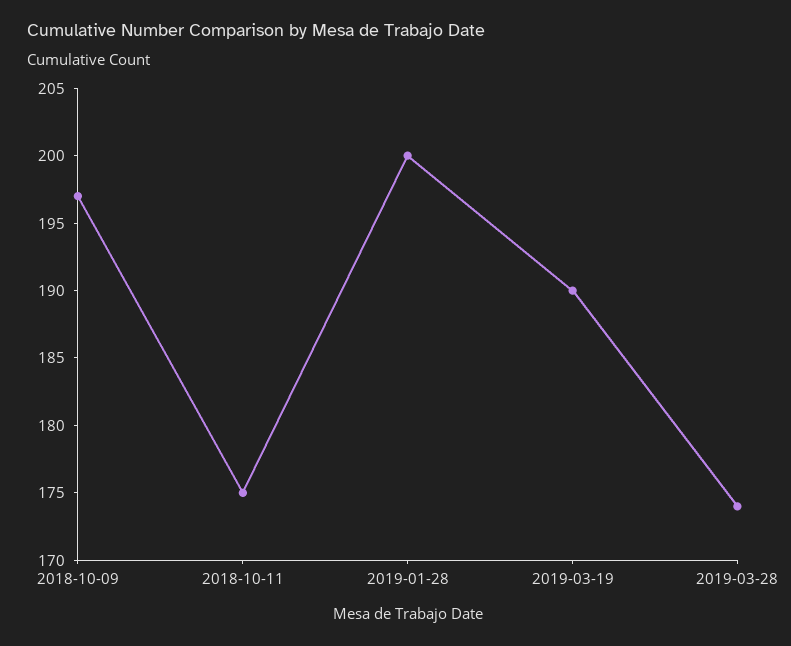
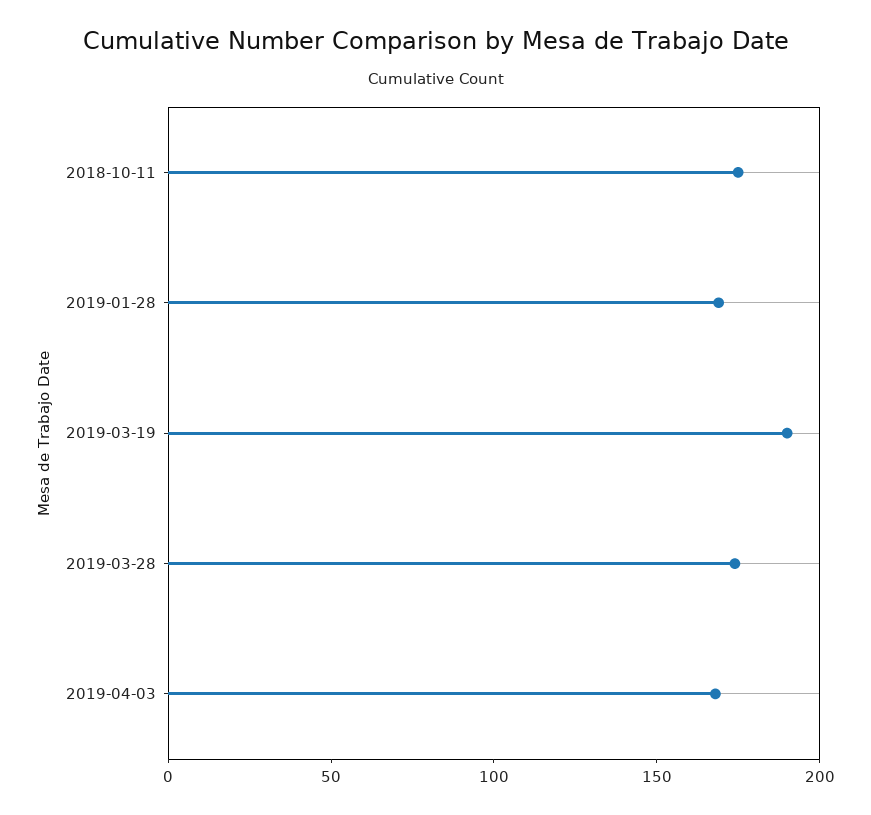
2018-10-09: 197 -> none
2019-01-28: 200 -> 170
2019-04-03: none -> 170

